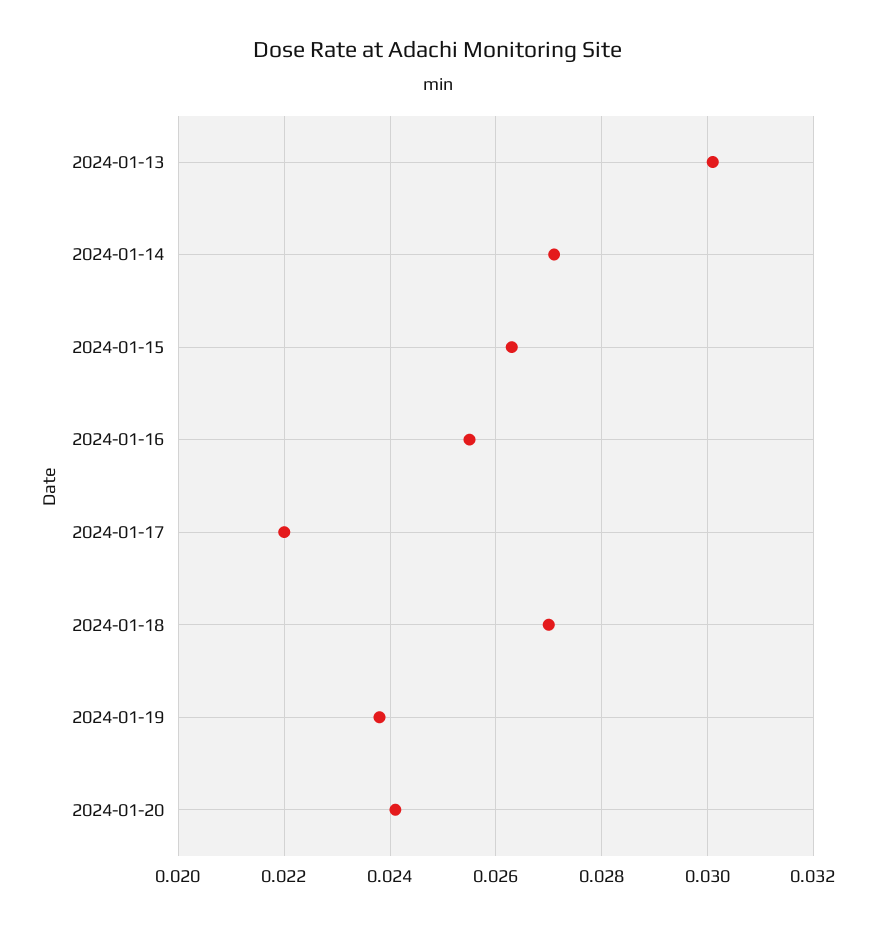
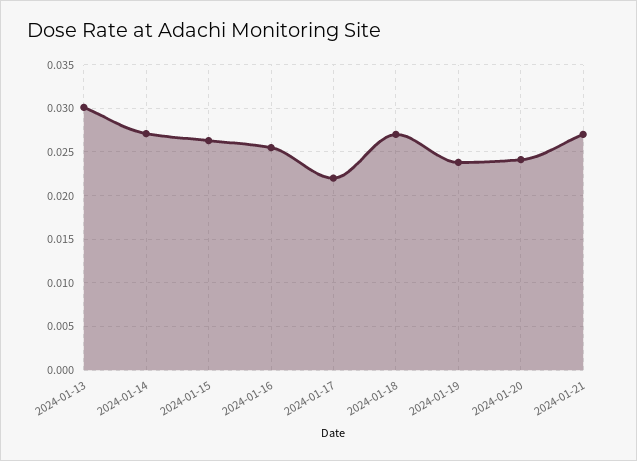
2024-01-21: none -> 0.027

